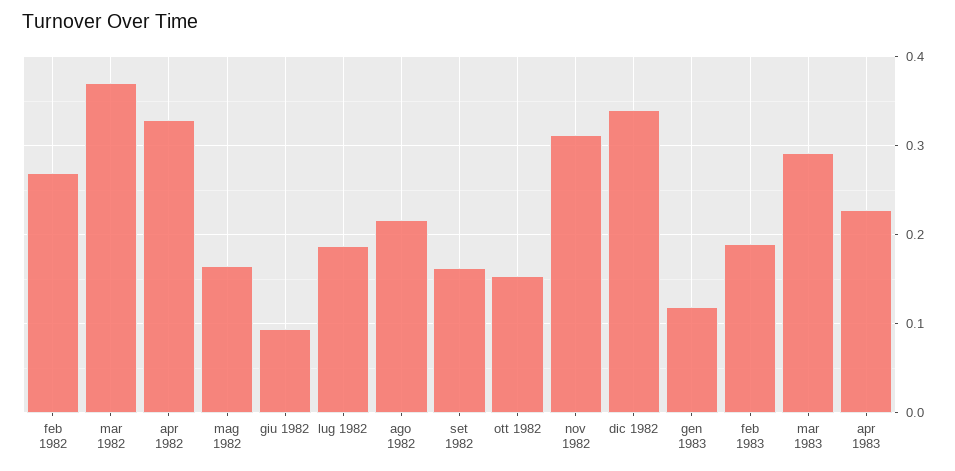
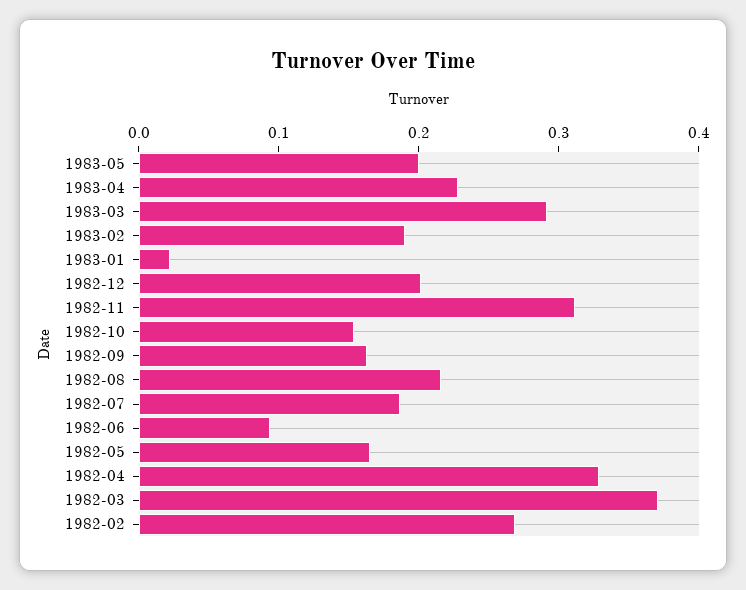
dic 1982: 0.34 -> 0.2
gen 1983: 0.12 -> 0.02
1983-05: none -> 0.2

